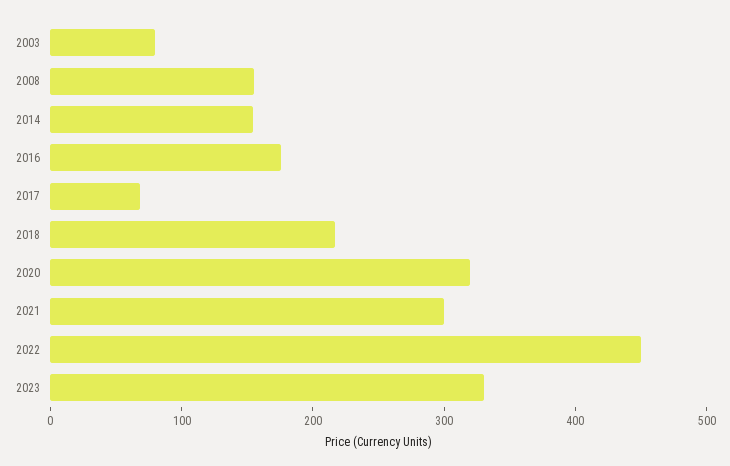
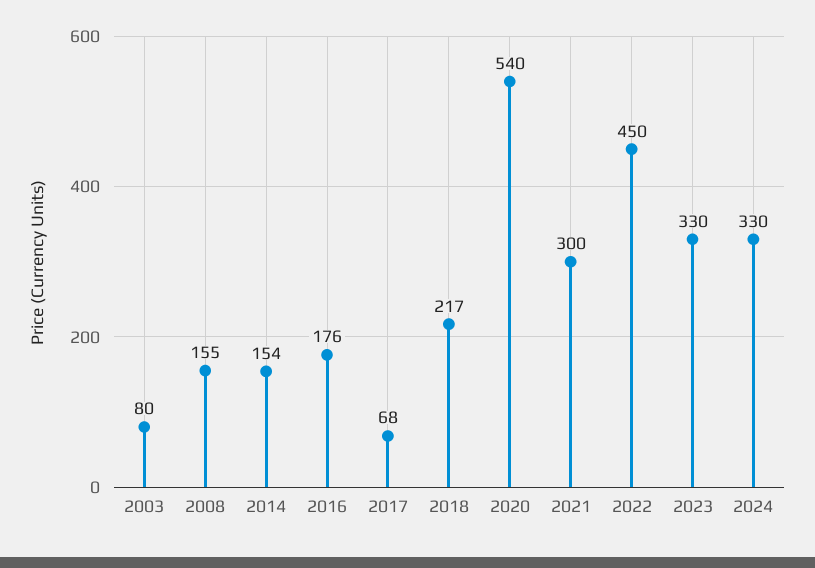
2020: 320 -> 540
2024: none -> 330

